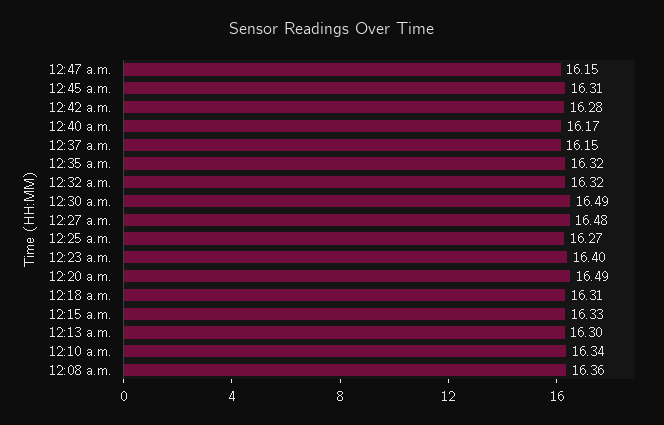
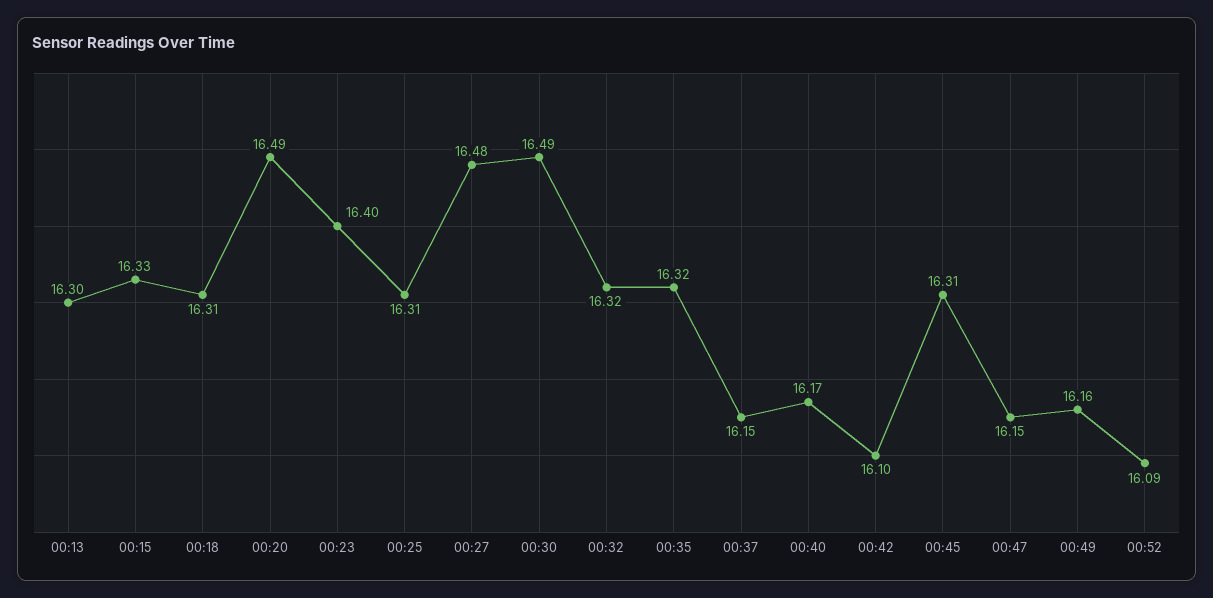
12:42 a.m.: 16.28 -> 16.1
12:25 a.m.: 16.27 -> 16.31
12:10 a.m.: 16.34 -> none
12:08 a.m.: 16.36 -> none
00:49: none -> 16.16
00:52: none -> 16.09

